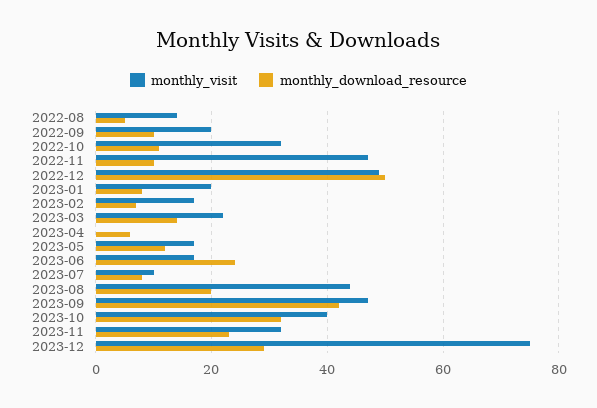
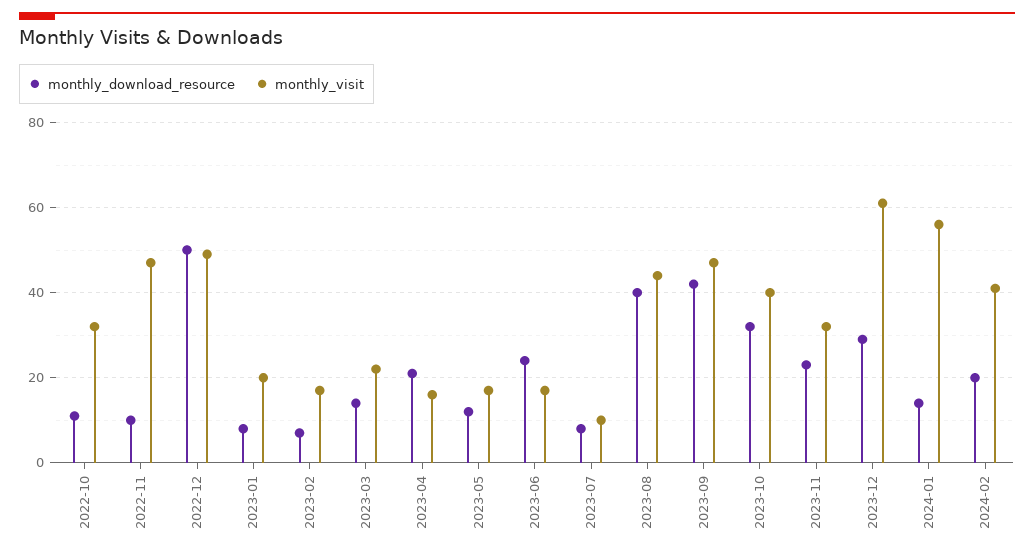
monthly_visit, 2022-08: 15 -> none
monthly_download_resource, 2022-08: 5 -> none
monthly_visit, 2022-09: 20 -> none
monthly_download_resource, 2022-09: 10 -> none
monthly_visit, 2023-04: 0 -> 15
monthly_download_resource, 2023-04: 5 -> 20
monthly_download_resource, 2023-08: 20 -> 40
monthly_visit, 2023-12: 75 -> 60
monthly_download_resource, 2024-01: none -> 15
monthly_visit, 2024-01: none -> 55
monthly_download_resource, 2024-02: none -> 20
monthly_visit, 2024-02: none -> 40

